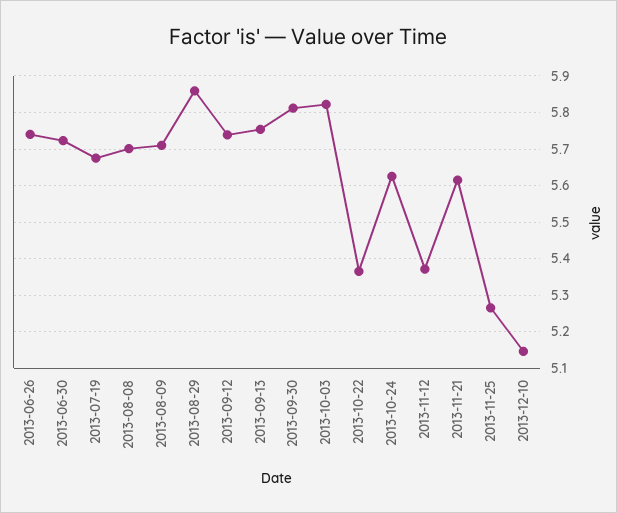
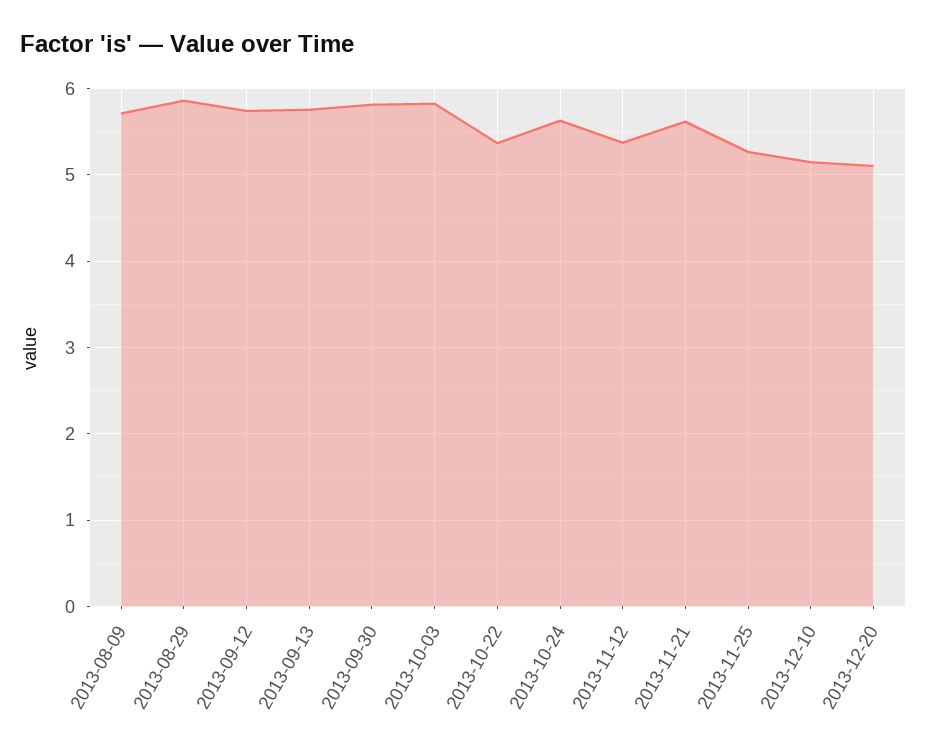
2013-06-26: 5.74 -> none
2013-06-30: 5.72 -> none
2013-07-19: 5.68 -> none
2013-08-08: 5.7 -> none
2013-12-20: none -> 5.1

